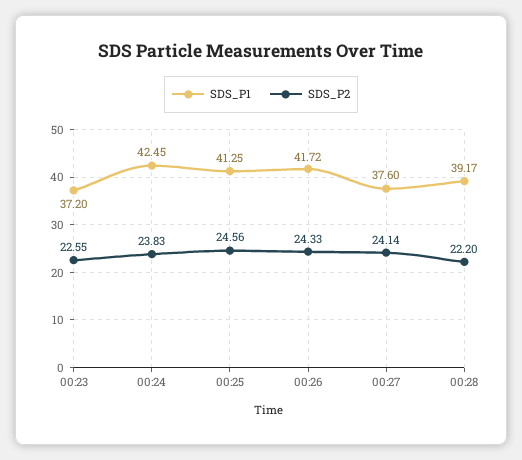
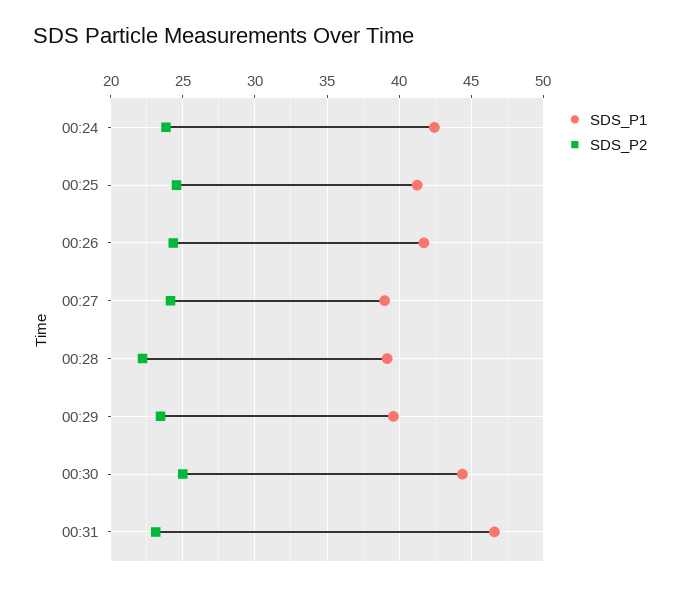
SDS_P1, 00:23: 37.2 -> none
SDS_P2, 00:23: 22.55 -> none
SDS_P1, 00:27: 37.6 -> 39
SDS_P1, 00:29: none -> 39.5
SDS_P2, 00:29: none -> 23.5
SDS_P1, 00:30: none -> 44.5
SDS_P2, 00:30: none -> 25
SDS_P1, 00:31: none -> 46.5
SDS_P2, 00:31: none -> 23

